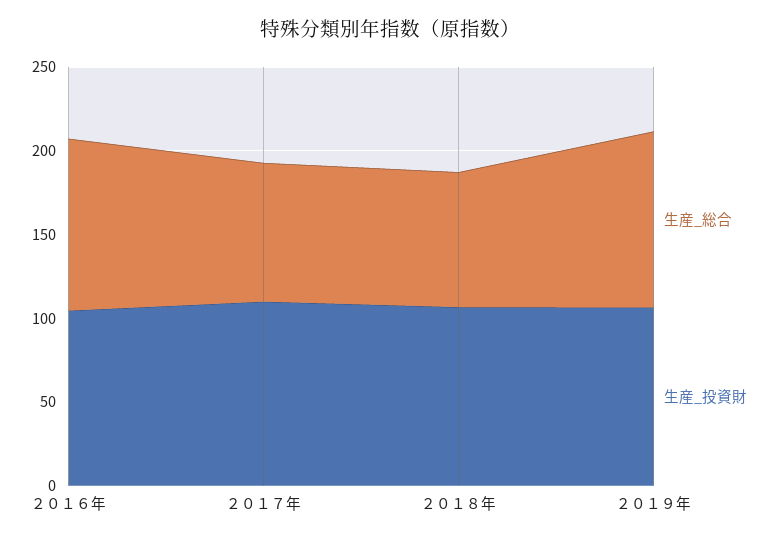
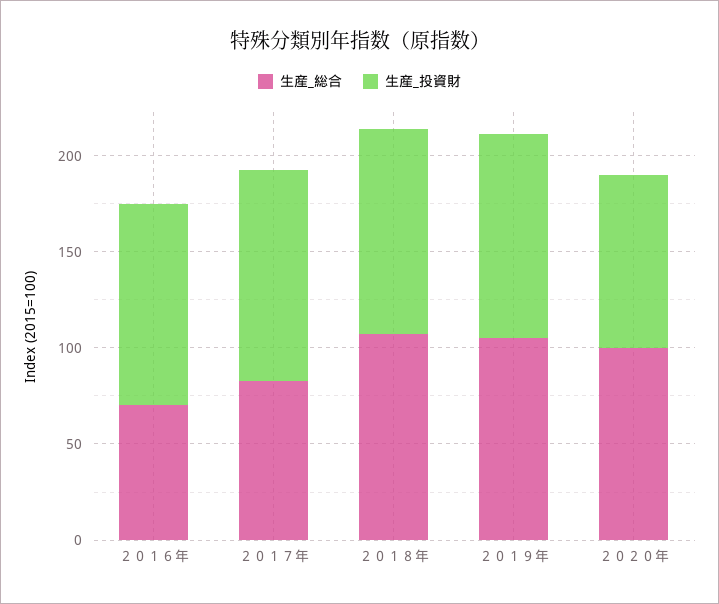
生産_総合, ２０１６年: 100 -> 70
生産_総合, ２０１８年: 80 -> 110
生産_総合, ２０２０年: none -> 100
生産_投資財, ２０２０年: none -> 90

